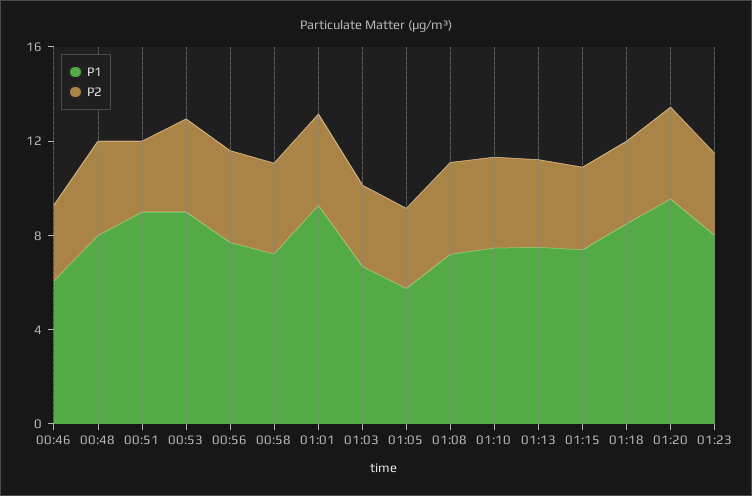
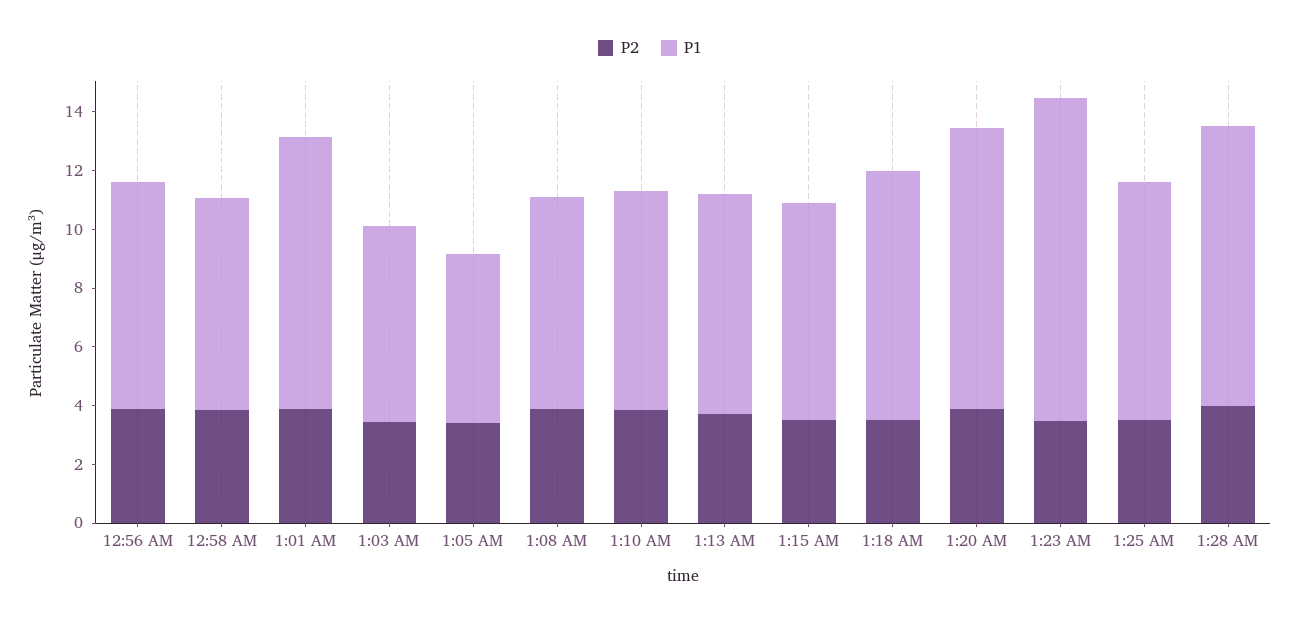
P1, 00:46: 6 -> none
P2, 00:46: 3 -> none
P1, 00:48: 8 -> none
P2, 00:48: 4 -> none
P1, 00:51: 9 -> none
P2, 00:51: 3 -> none
P1, 00:53: 9 -> none
P2, 00:53: 4 -> none
P1, 01:23: 8 -> 11
P2, 1:25 AM: none -> 3.5
P1, 1:25 AM: none -> 8
P2, 1:28 AM: none -> 4
P1, 1:28 AM: none -> 9.5

